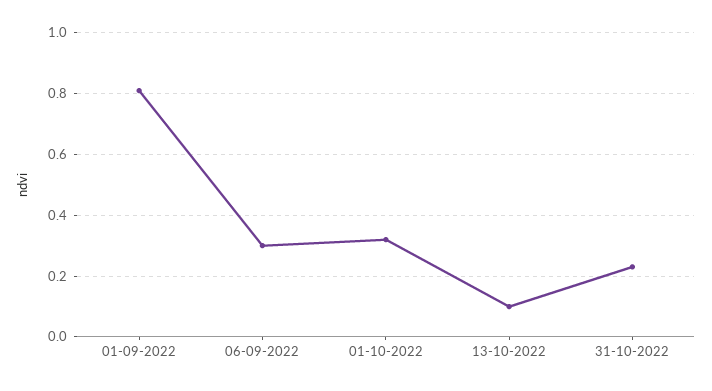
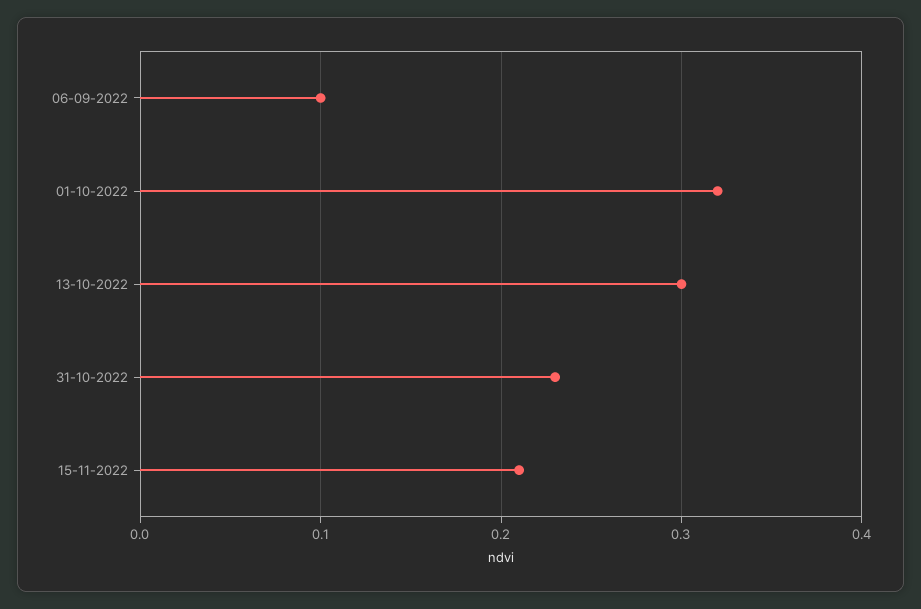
01-09-2022: 0.8 -> none
06-09-2022: 0.3 -> 0.1
13-10-2022: 0.1 -> 0.3
15-11-2022: none -> 0.21

